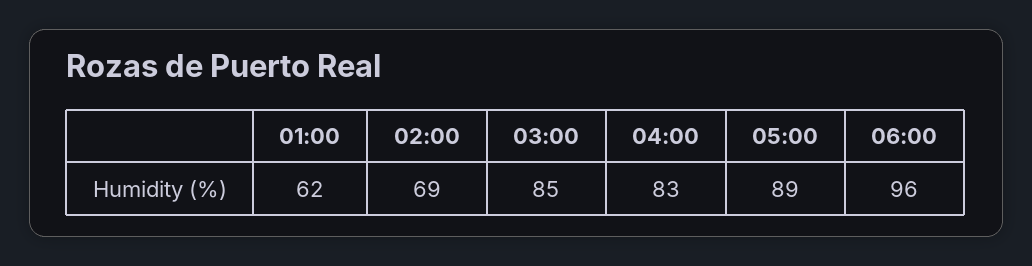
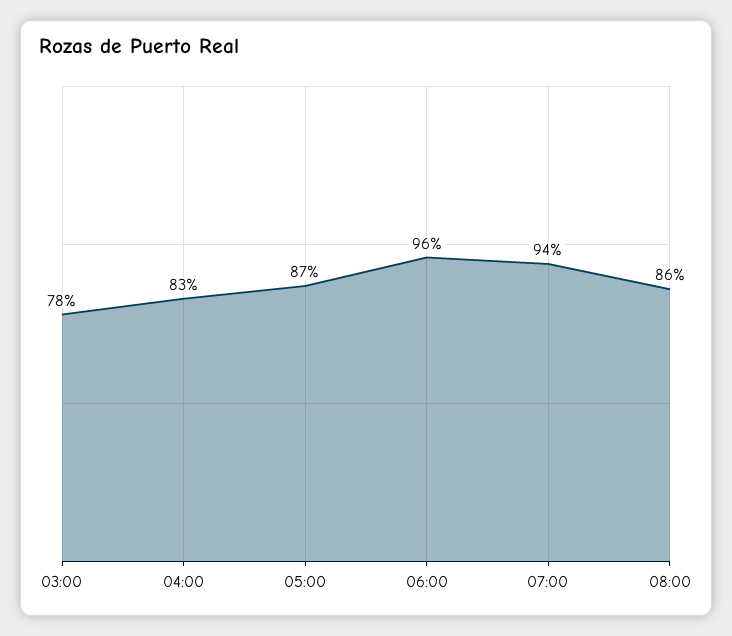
01:00: 62 -> none
02:00: 69 -> none
03:00: 85 -> 78
05:00: 89 -> 87
07:00: none -> 94
08:00: none -> 86

